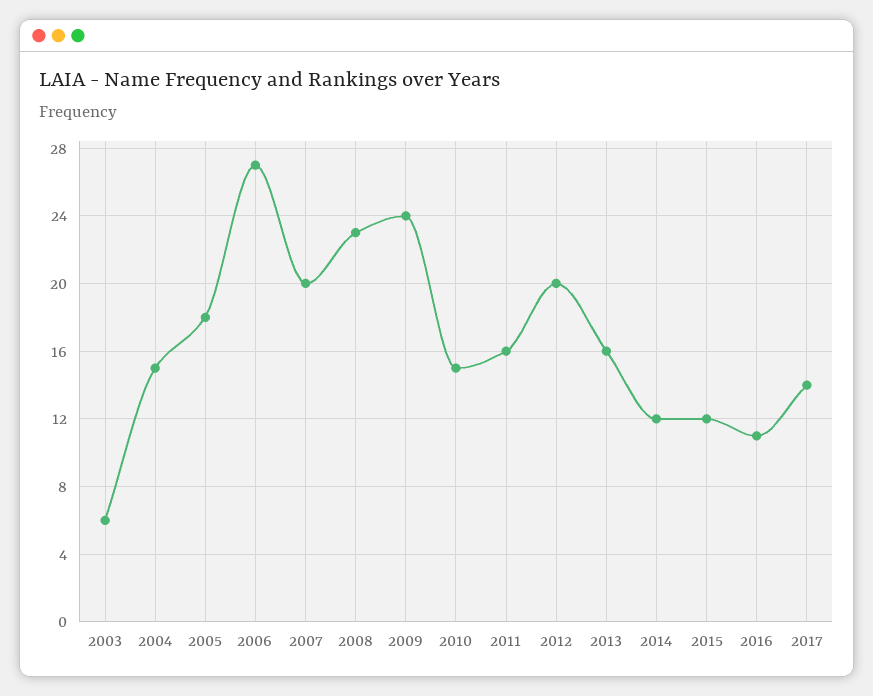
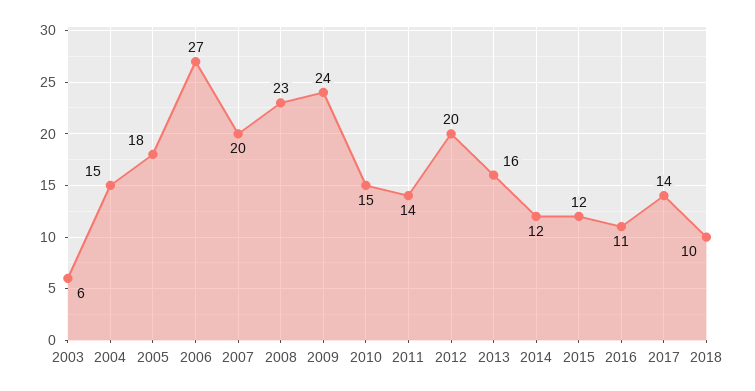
2011: 16 -> 14
2018: none -> 10

